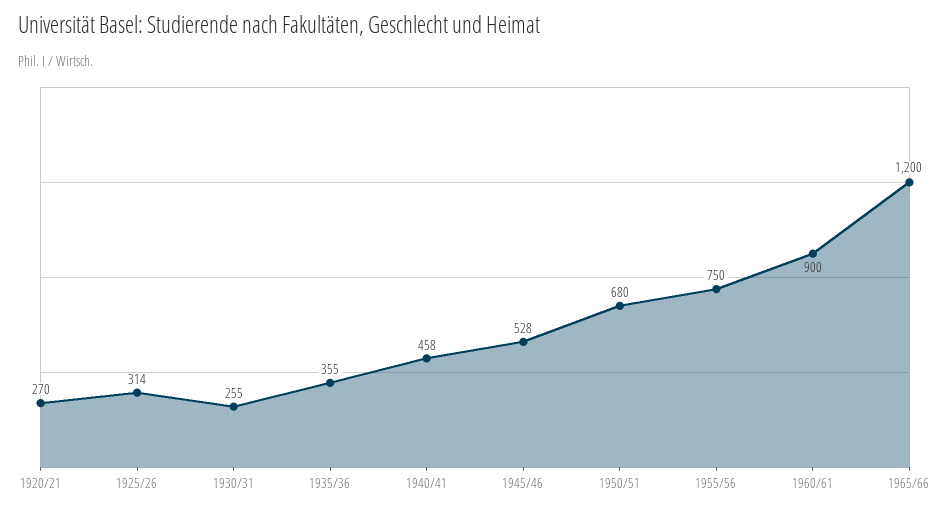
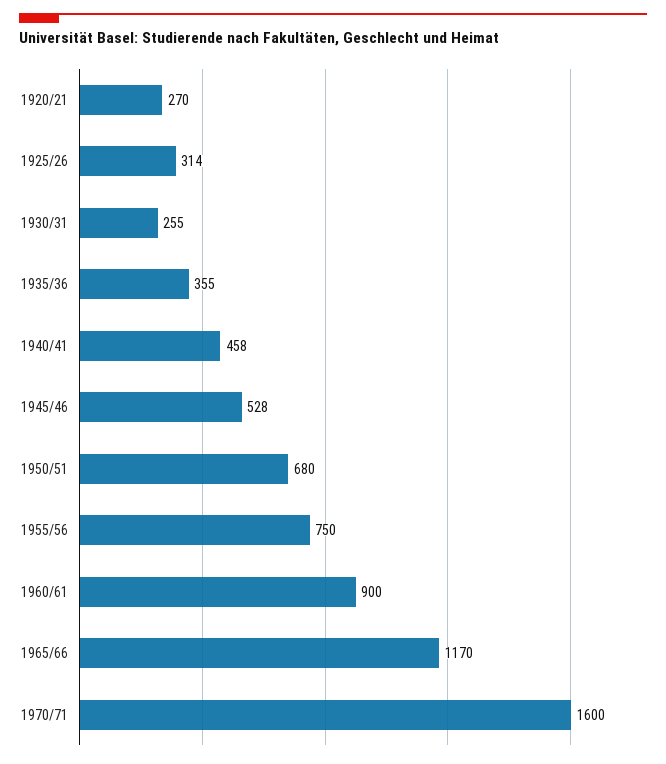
1965/66: 1200 -> 1170
1970/71: none -> 1600

